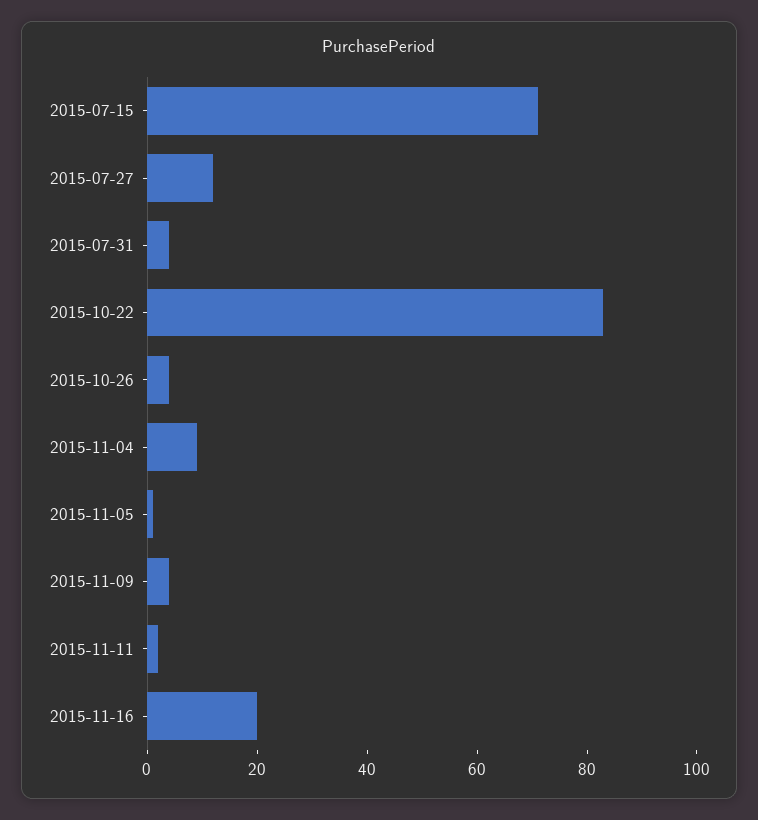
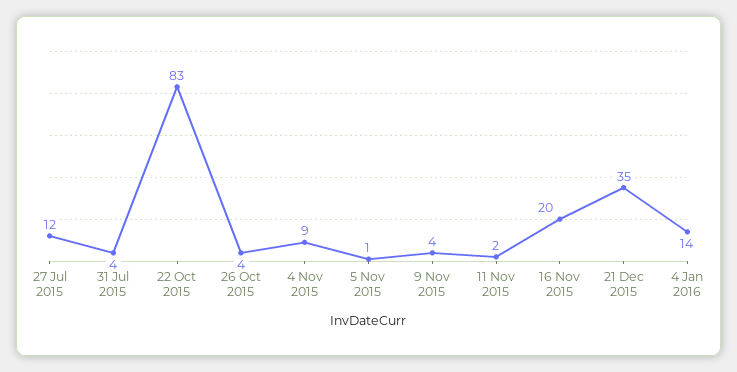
2015-07-15: 70 -> none
21 Dec 2015: none -> 35
4 Jan 2016: none -> 14

